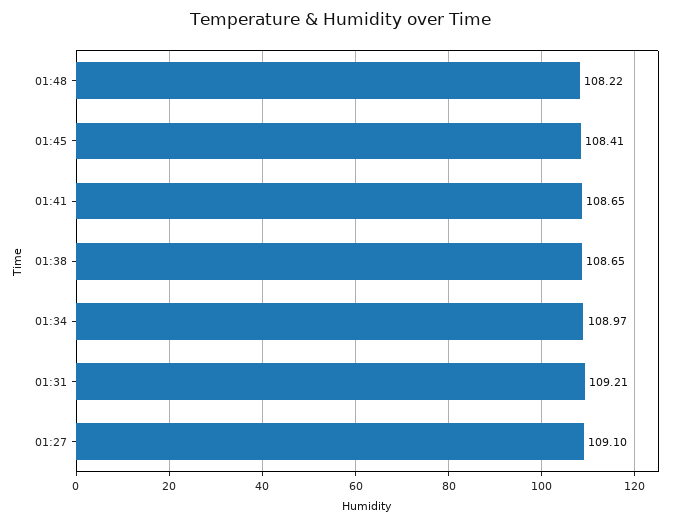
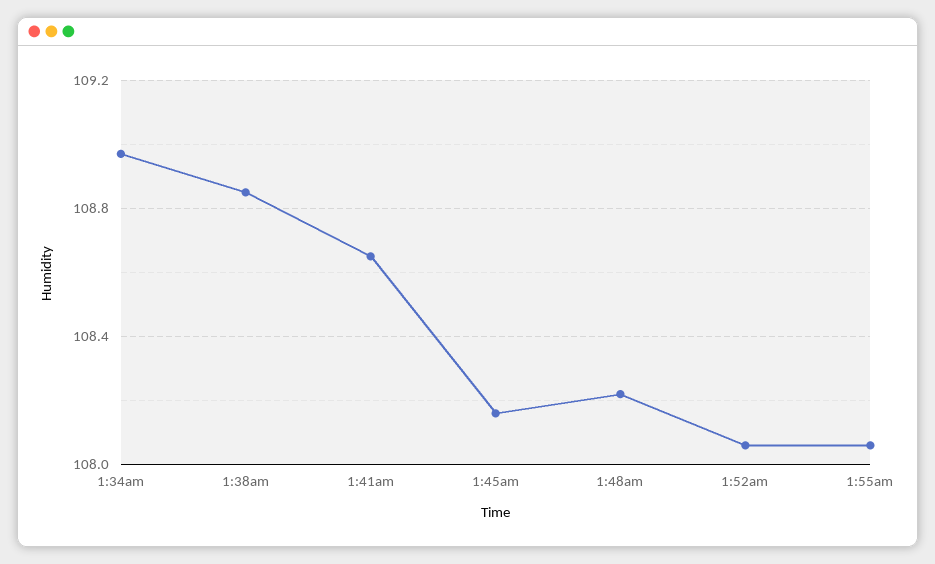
01:45: 108.41 -> 108.15
01:38: 108.65 -> 108.85
01:31: 109.21 -> none
01:27: 109.1 -> none
1:52am: none -> 108.05
1:55am: none -> 108.05

